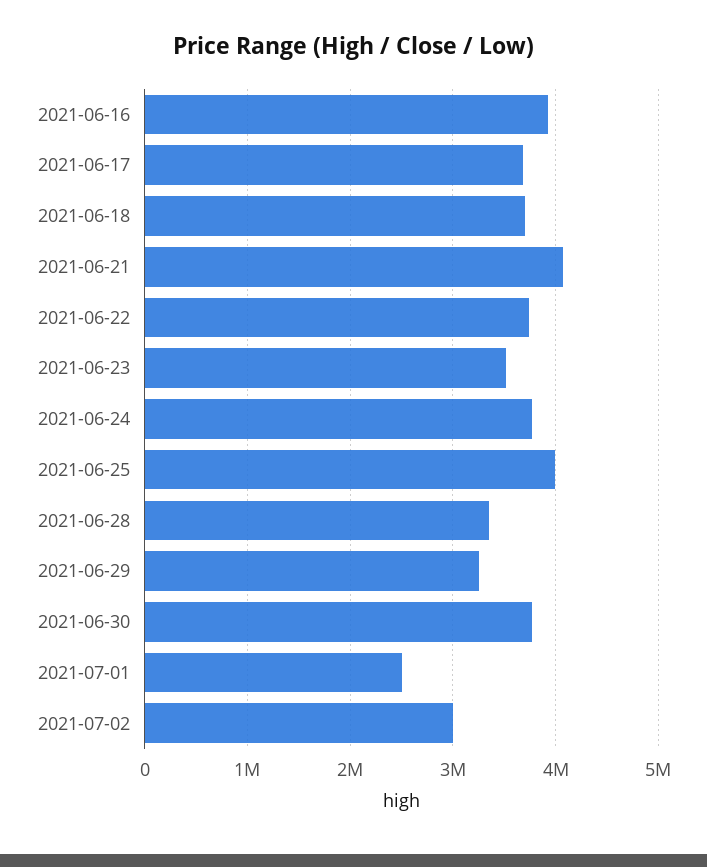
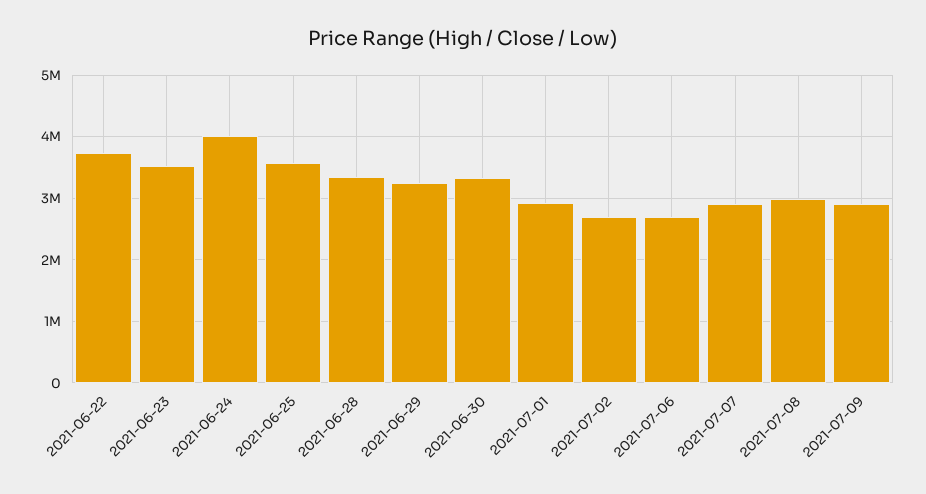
2021-06-16: 3900000 -> none
2021-06-17: 3700000 -> none
2021-06-18: 3700000 -> none
2021-06-21: 4100000 -> none
2021-06-24: 3800000 -> 4000000
2021-06-25: 4000000 -> 3600000
2021-06-30: 3800000 -> 3300000
2021-07-01: 2500000 -> 2900000
2021-07-02: 3000000 -> 2700000
2021-07-06: none -> 2700000
2021-07-07: none -> 2900000
2021-07-08: none -> 3000000
2021-07-09: none -> 2900000

